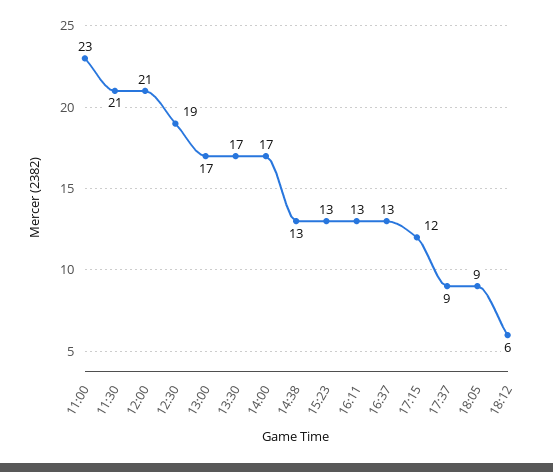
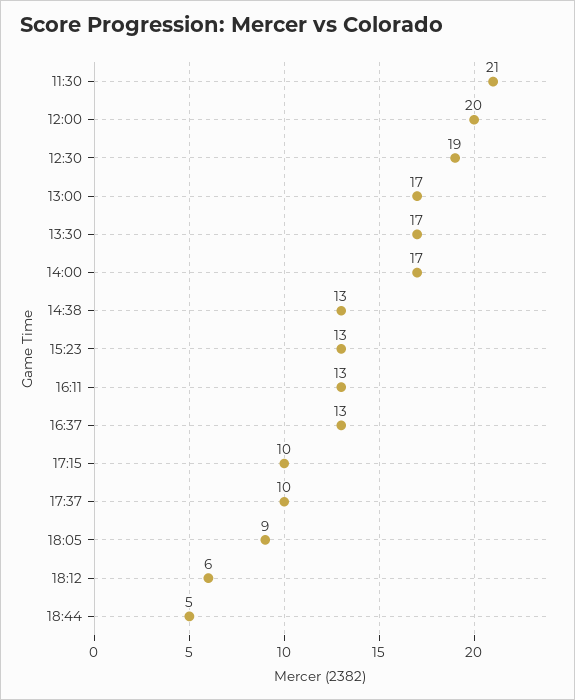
11:00: 23 -> none
12:00: 21 -> 20
17:15: 12 -> 10
17:37: 9 -> 10
18:44: none -> 5

